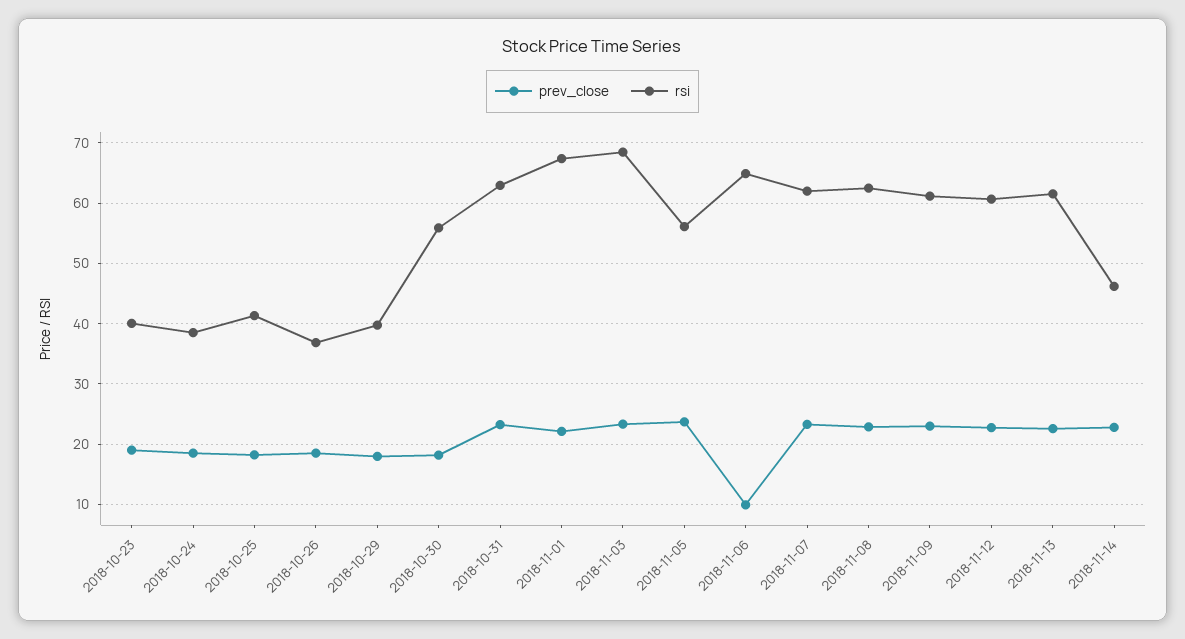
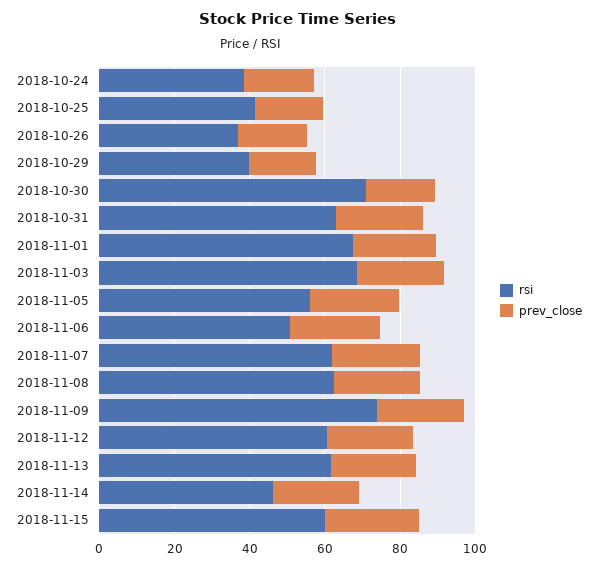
prev_close, 2018-10-23: 19 -> none
rsi, 2018-10-23: 40 -> none
rsi, 2018-10-30: 56 -> 70
prev_close, 2018-11-06: 10 -> 25
rsi, 2018-11-06: 65 -> 50
rsi, 2018-11-09: 61 -> 75
rsi, 2018-11-15: none -> 60
prev_close, 2018-11-15: none -> 25

